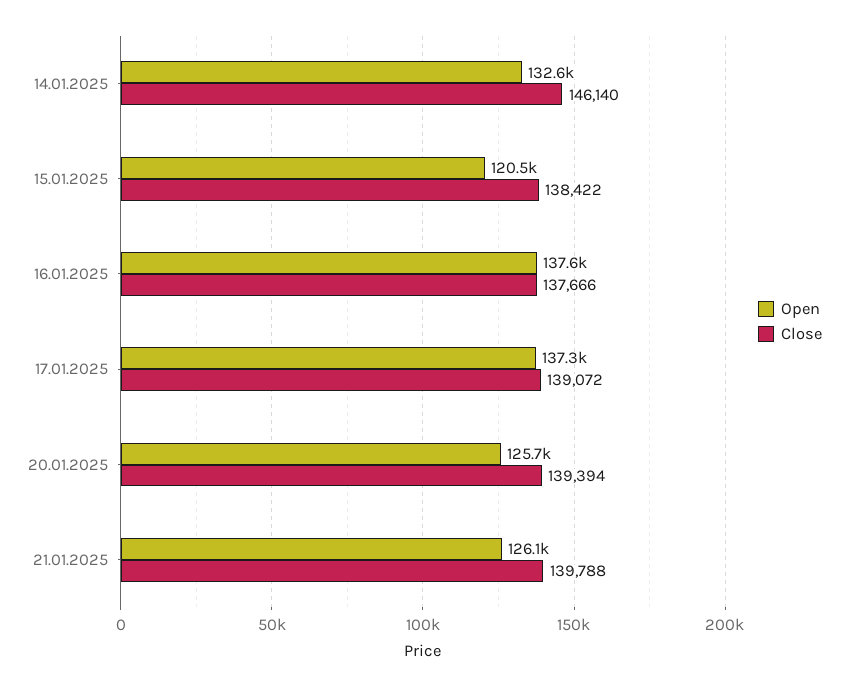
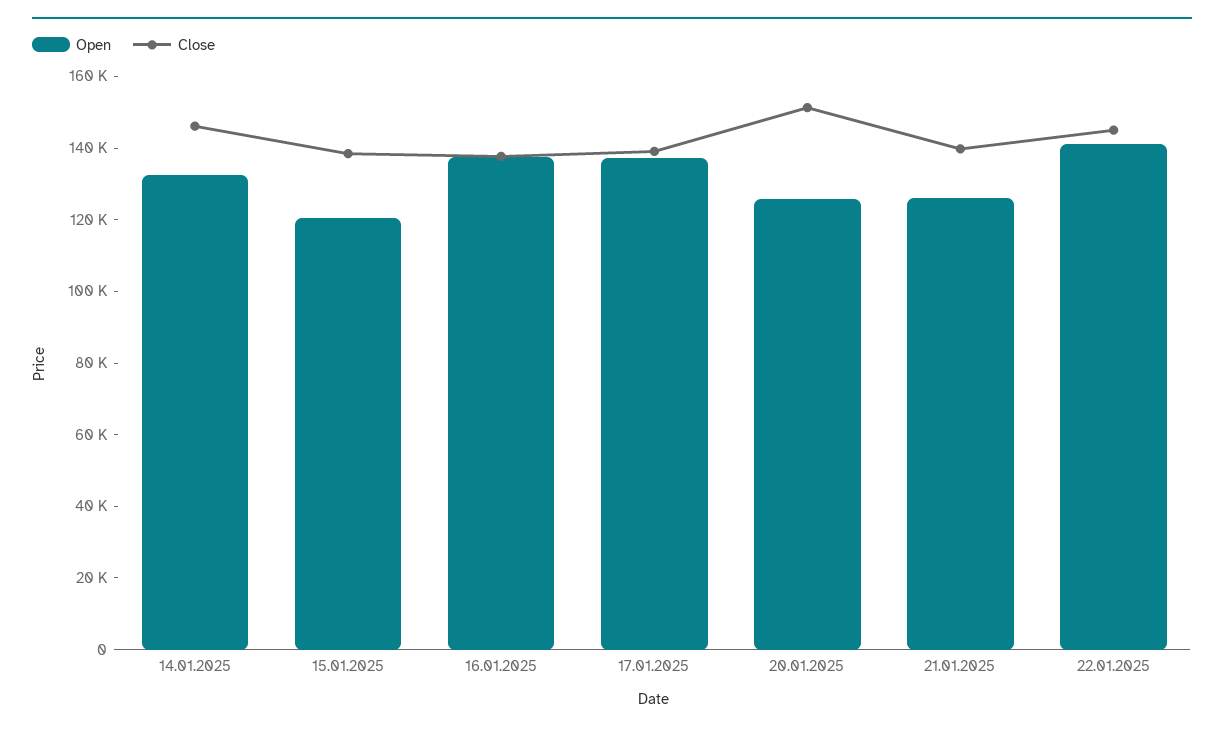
Close, 20.01.2025: 139394 -> 150000
Open, 22.01.2025: none -> 140000
Close, 22.01.2025: none -> 145000

